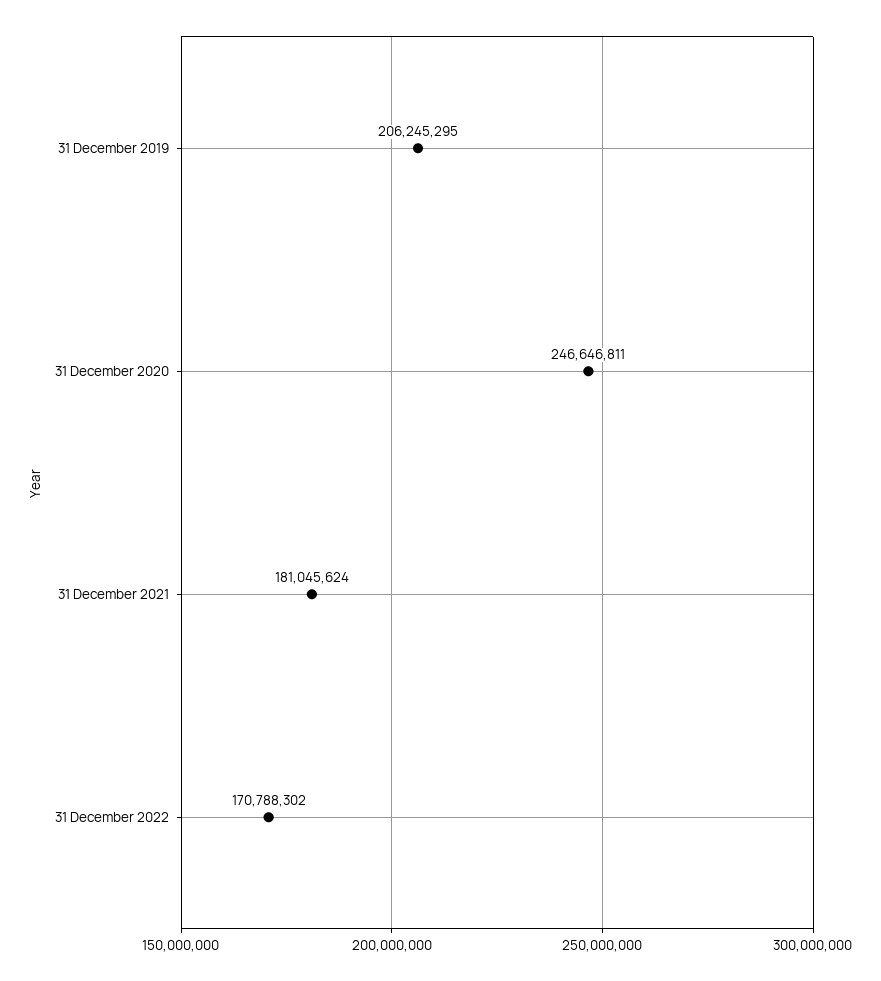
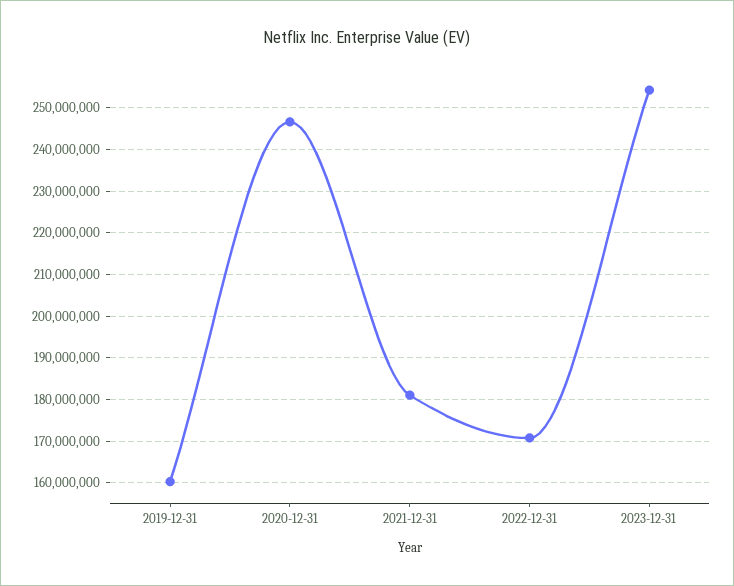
31 December 2019: 206245295 -> 160000000
2023-12-31: none -> 254000000

